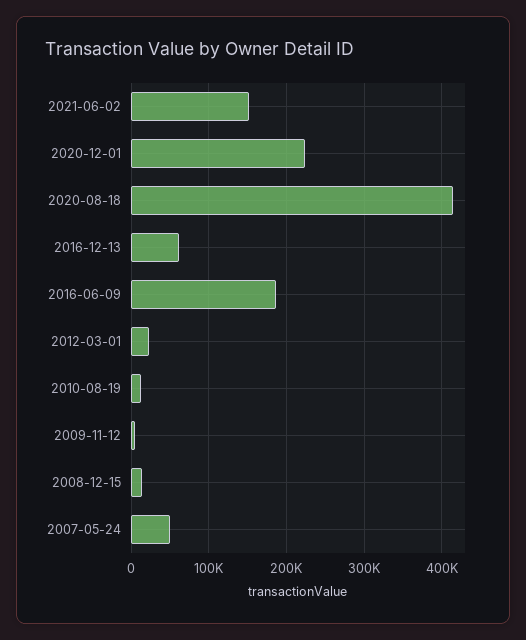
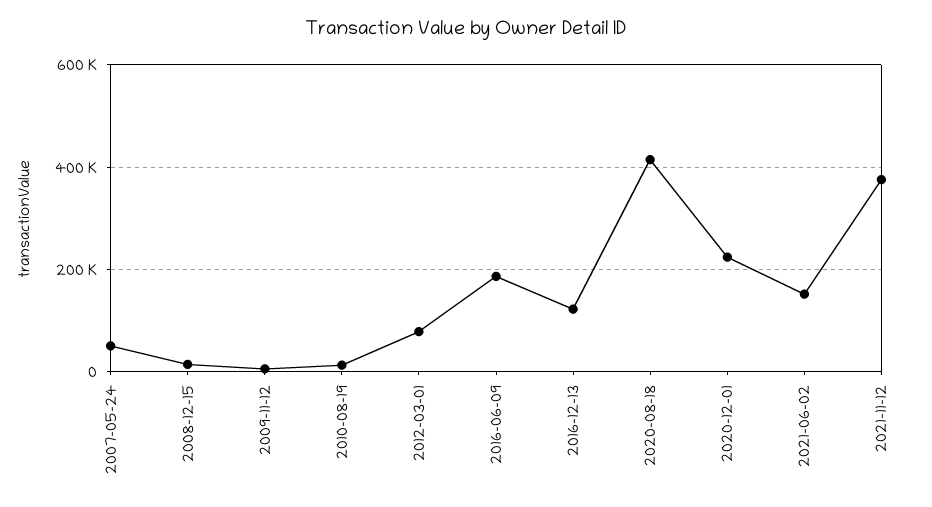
2016-12-13: 60000 -> 120000
2012-03-01: 20000 -> 80000
2021-11-12: none -> 380000

